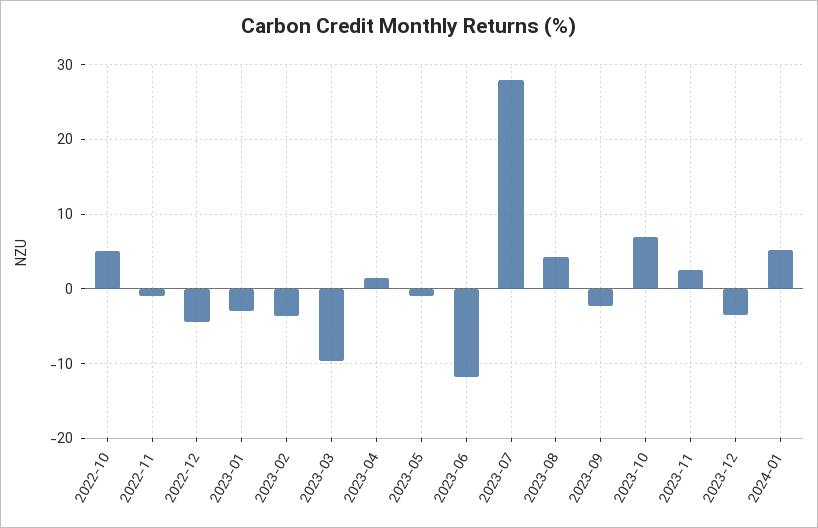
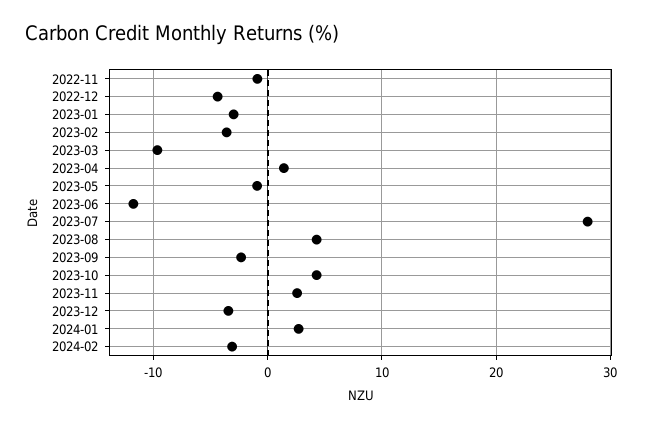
2022-10: 5 -> none
2023-10: 7 -> 4
2024-01: 5 -> 3
2024-02: none -> -3

